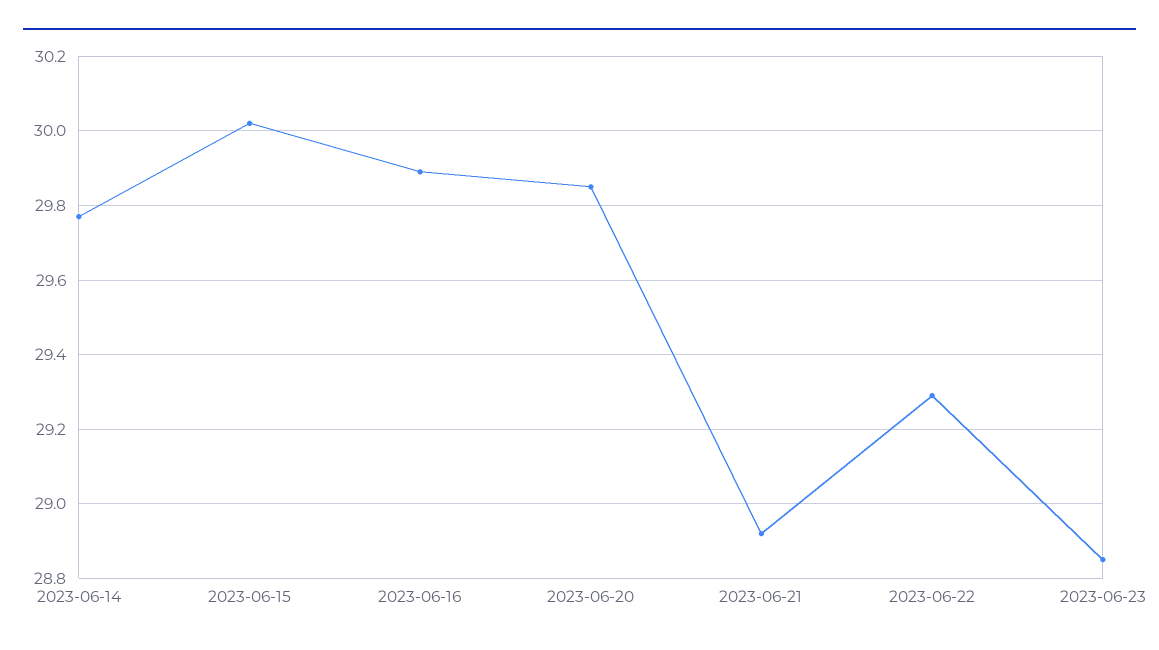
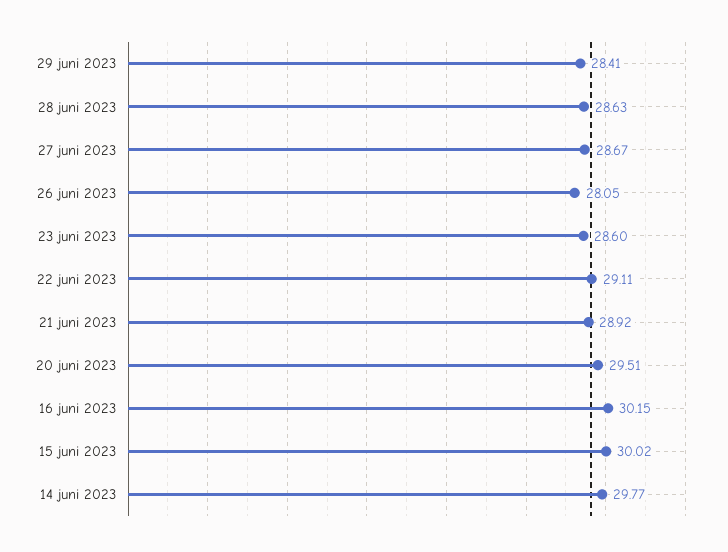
2023-06-16: 29.9 -> 30.15
2023-06-20: 29.85 -> 29.51
2023-06-22: 29.3 -> 29.11
2023-06-23: 28.85 -> 28.6
29 juni 2023: none -> 28.41
28 juni 2023: none -> 28.63
27 juni 2023: none -> 28.67
26 juni 2023: none -> 28.05

